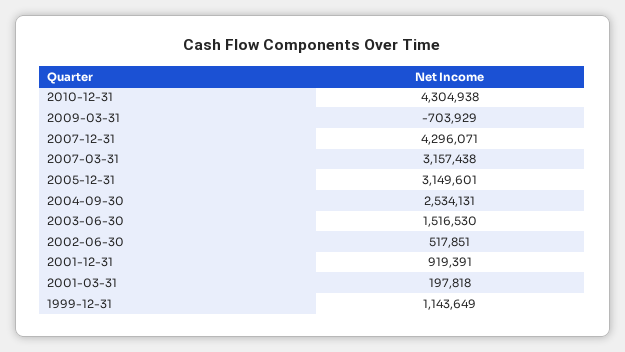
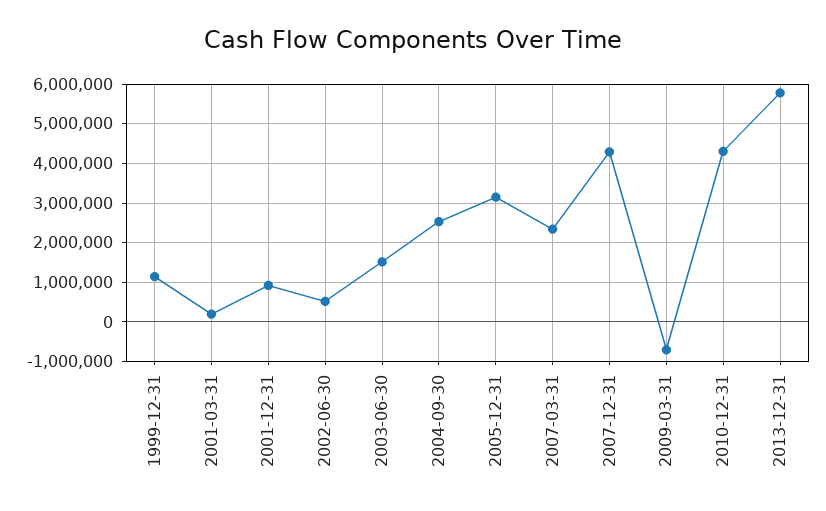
2007-03-31: 3157438 -> 2400000
2013-12-31: none -> 5800000

